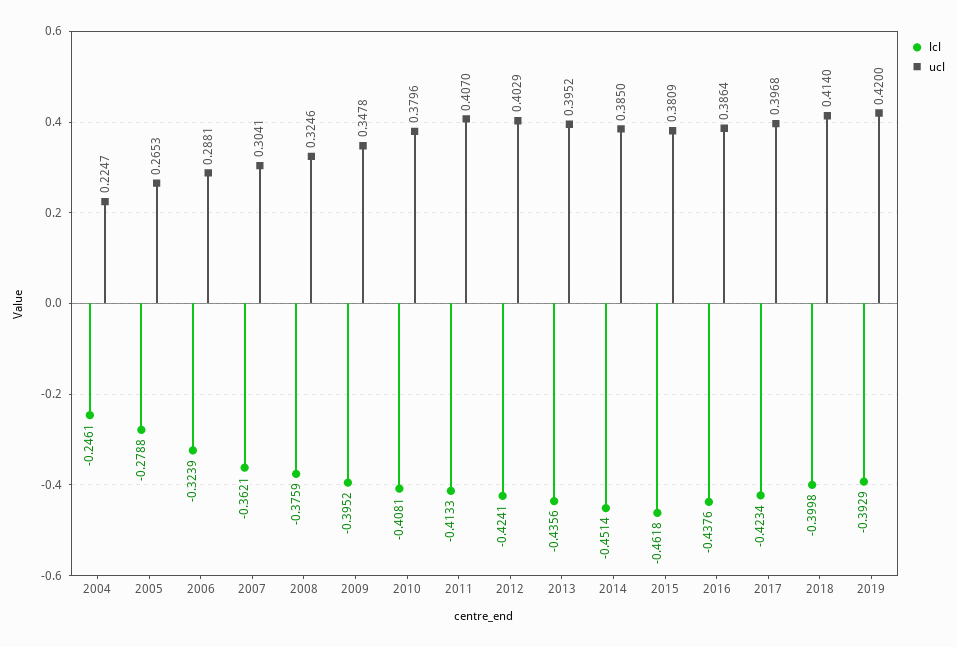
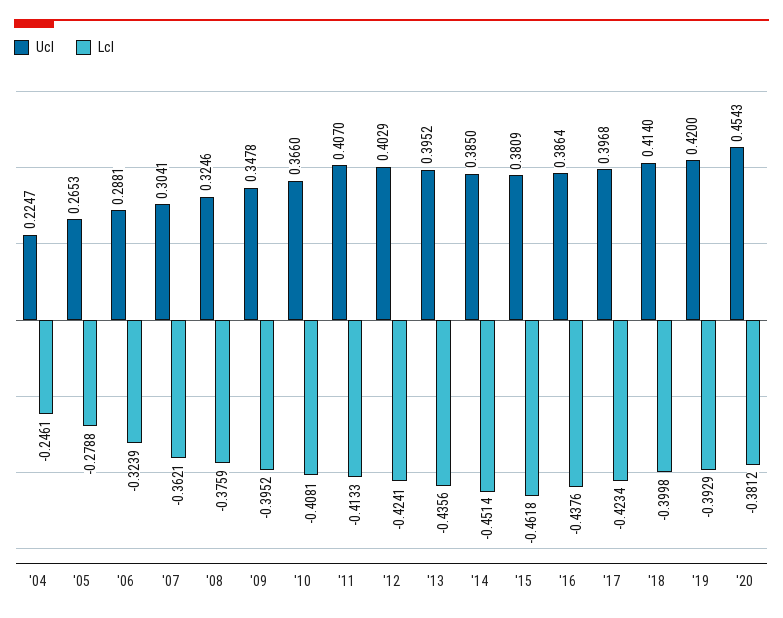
ucl, 2010: 0.3796 -> 0.366
ucl, '20: none -> 0.4543
lcl, '20: none -> -0.3812

